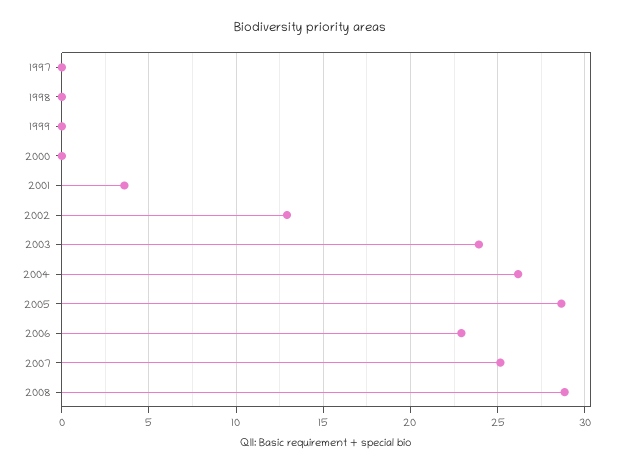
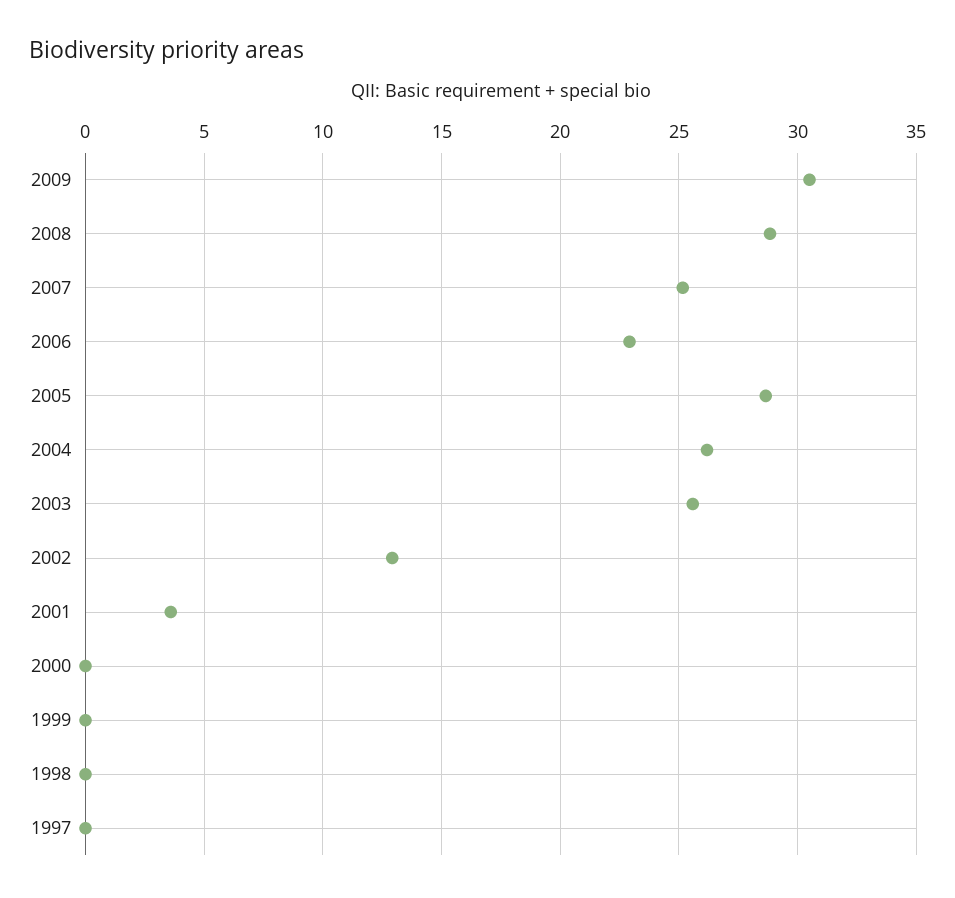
2003: 24 -> 25.5
2009: none -> 30.5

